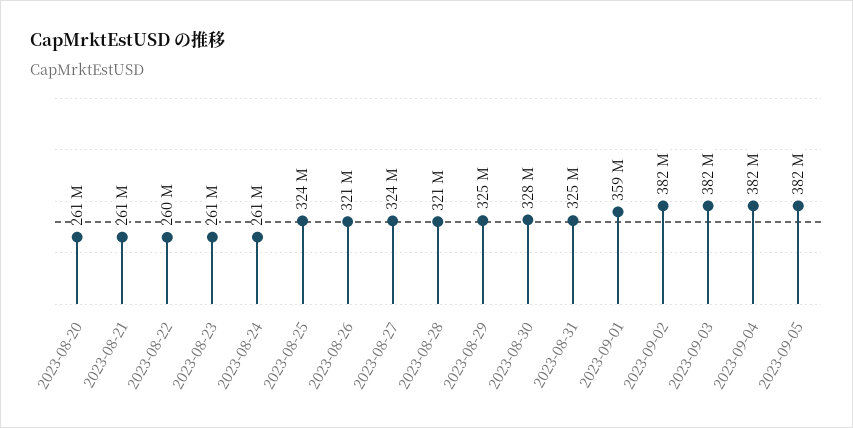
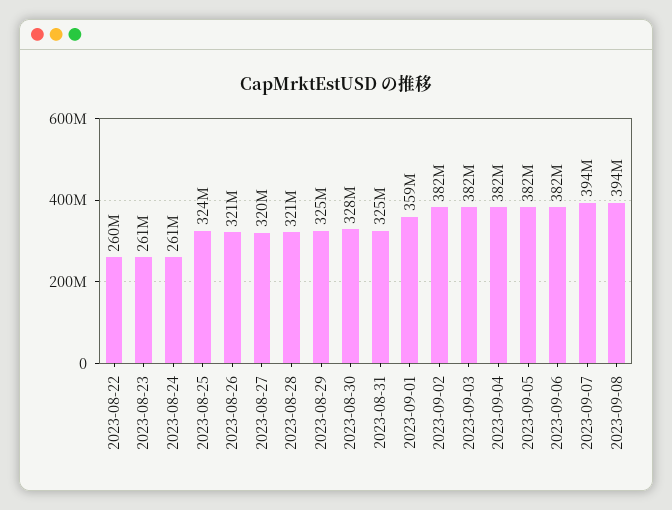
2023-08-20: 261000000 -> none
2023-08-21: 261000000 -> none
2023-08-27: 324000000 -> 320000000
2023-09-06: none -> 382000000
2023-09-07: none -> 394000000
2023-09-08: none -> 394000000

